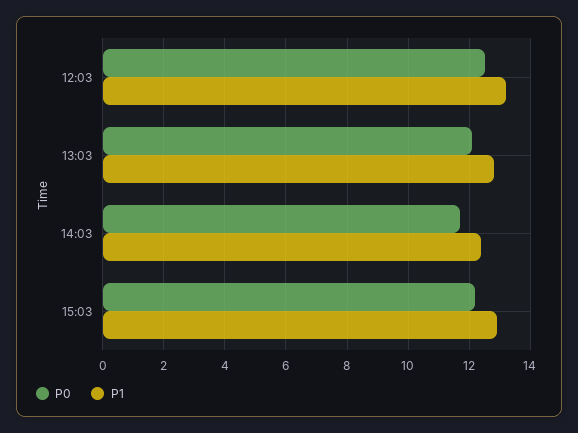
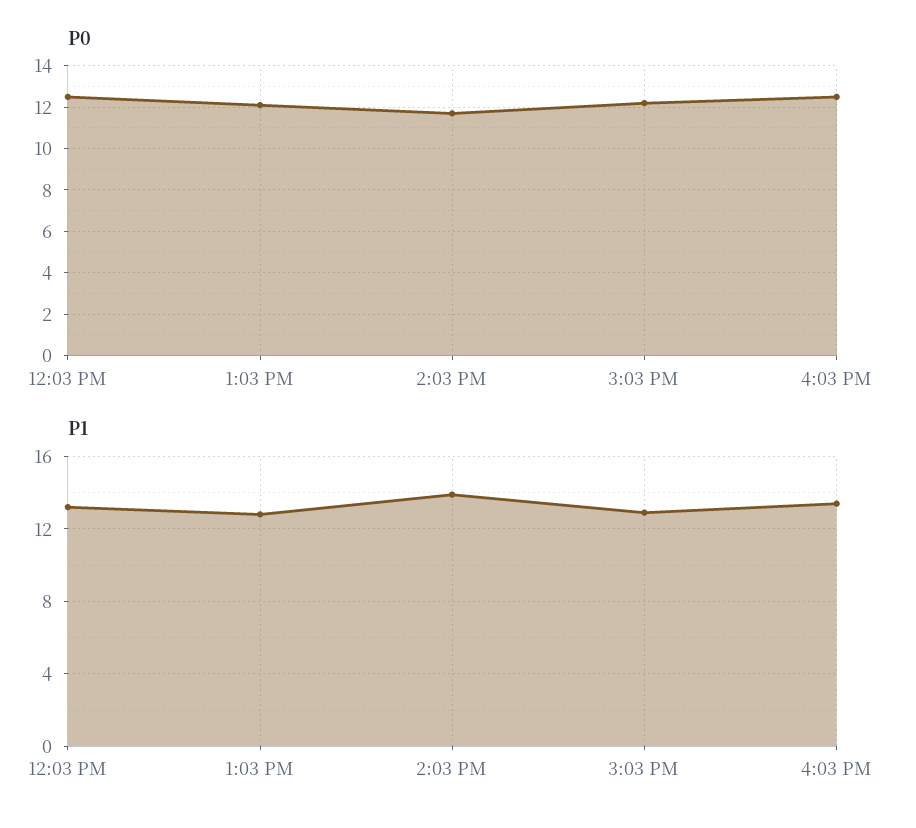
P1, 14:03: 12.5 -> 14
P0, 4:03 PM: none -> 12.5
P1, 4:03 PM: none -> 13.5

